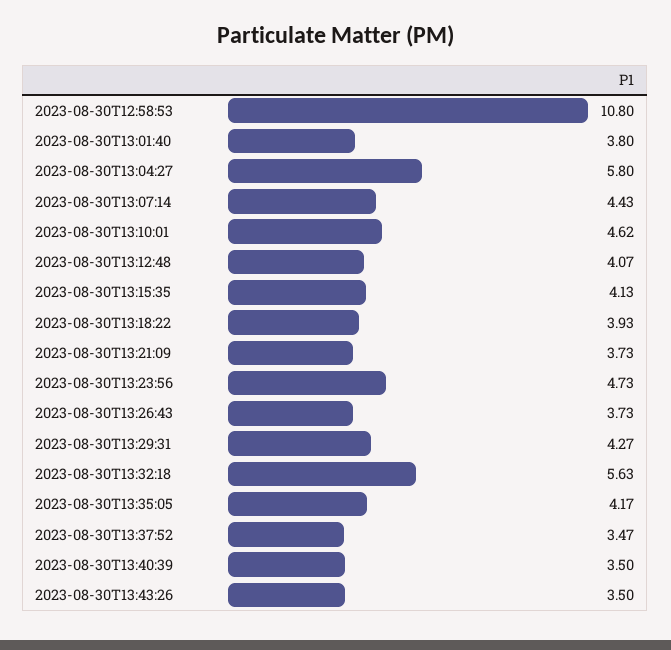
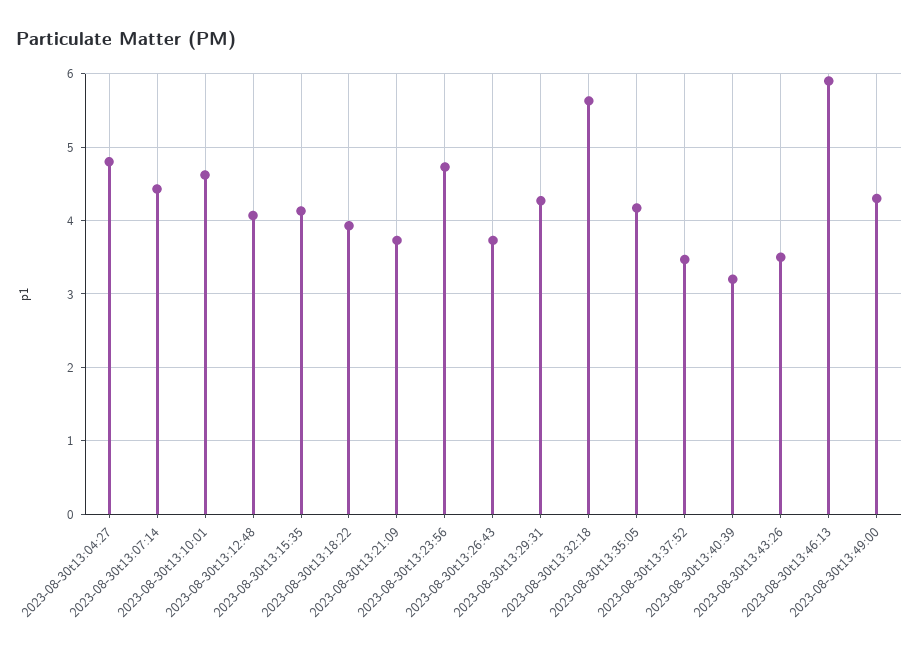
2023-08-30T12:58:53: 10.8 -> none
2023-08-30T13:01:40: 3.8 -> none
2023-08-30T13:04:27: 5.8 -> 4.8
2023-08-30T13:40:39: 3.5 -> 3.2
2023-08-30t13:46:13: none -> 5.9
2023-08-30t13:49:00: none -> 4.3

